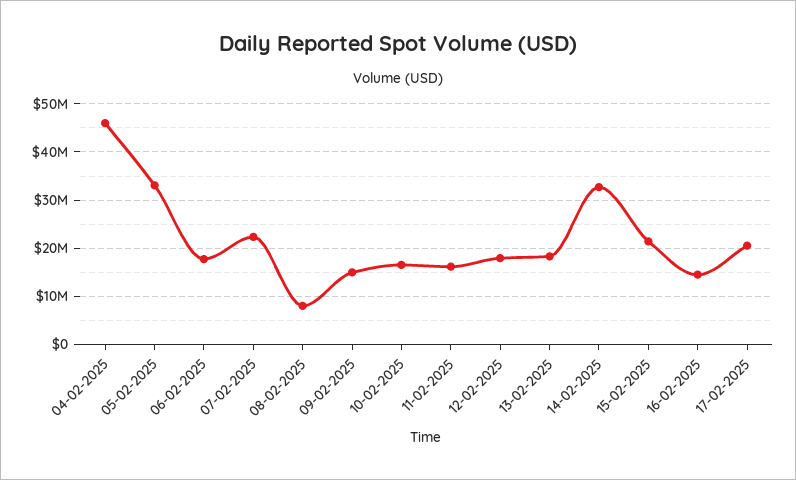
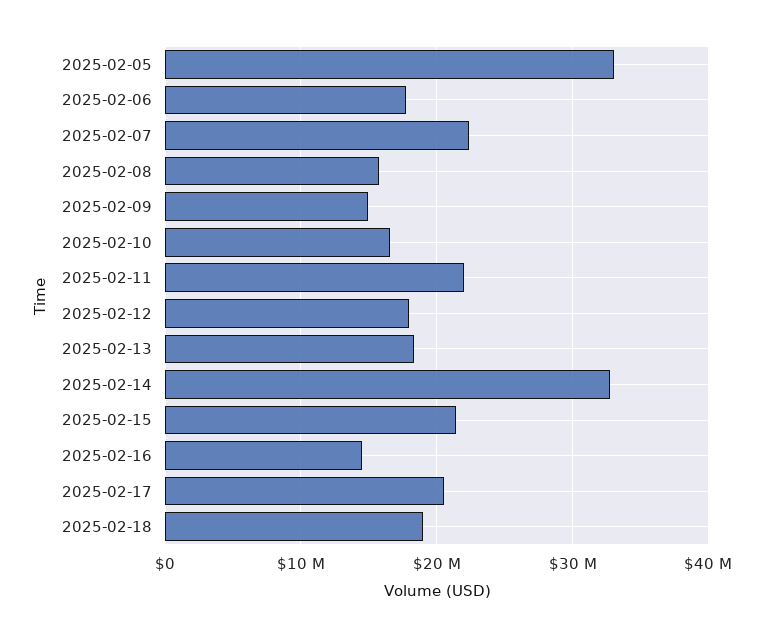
04-02-2025: 46000000 -> none
08-02-2025: 8000000 -> 16000000
11-02-2025: 16000000 -> 22000000
2025-02-18: none -> 19000000

